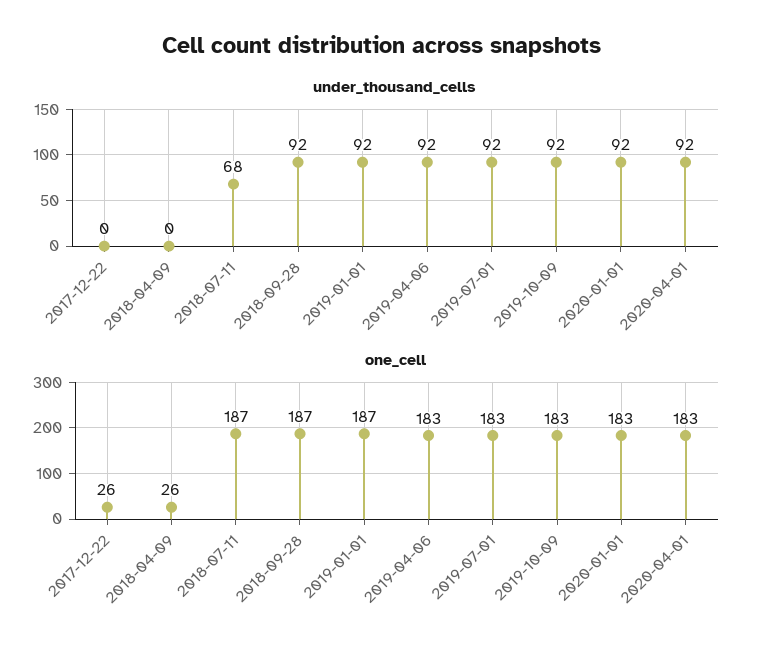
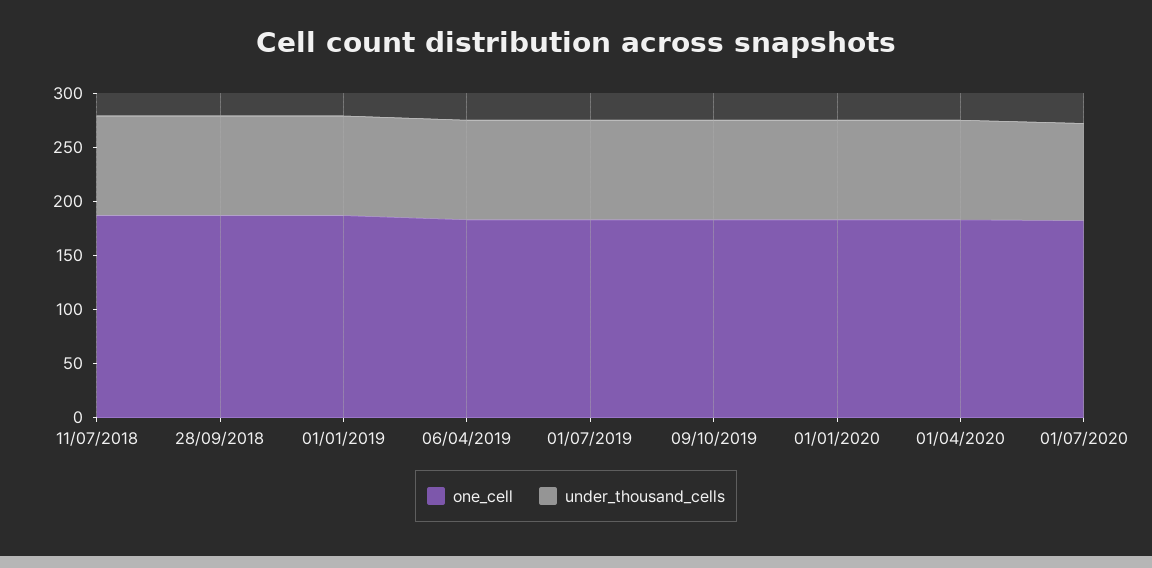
under_thousand_cells, 2017-12-22: 0 -> none
under_thousand_cells, 2018-04-09: 0 -> none
under_thousand_cells, 2018-07-11: 68 -> 90
one_cell, 2017-12-22: 26 -> none
one_cell, 2018-04-09: 26 -> none
one_cell, 01/07/2020: none -> 180
under_thousand_cells, 01/07/2020: none -> 90

